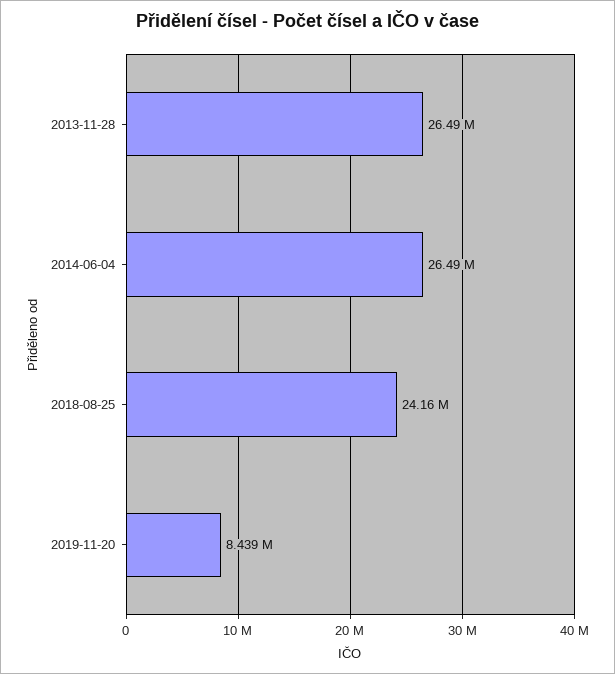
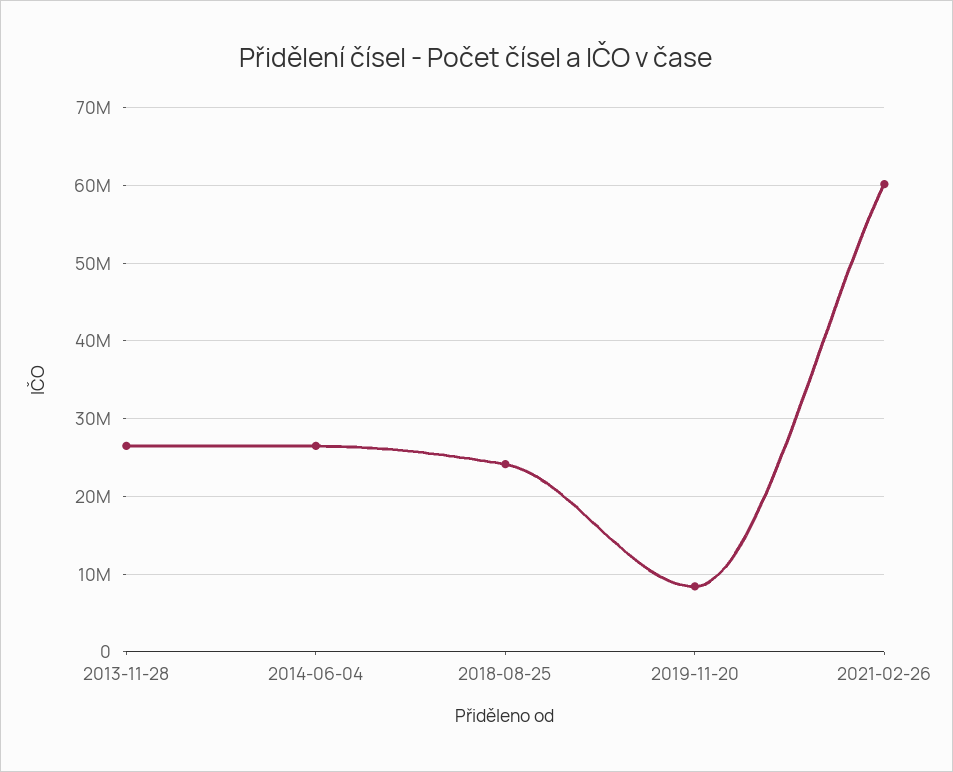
2021-02-26: none -> 60000000

